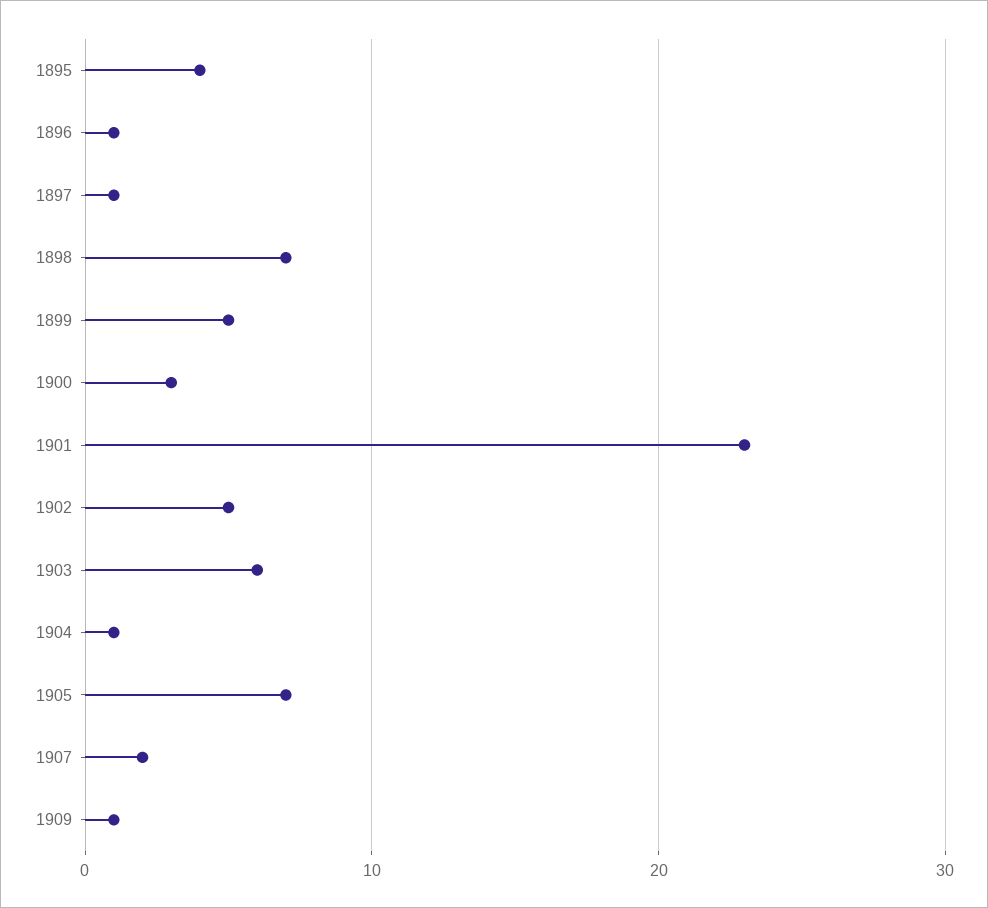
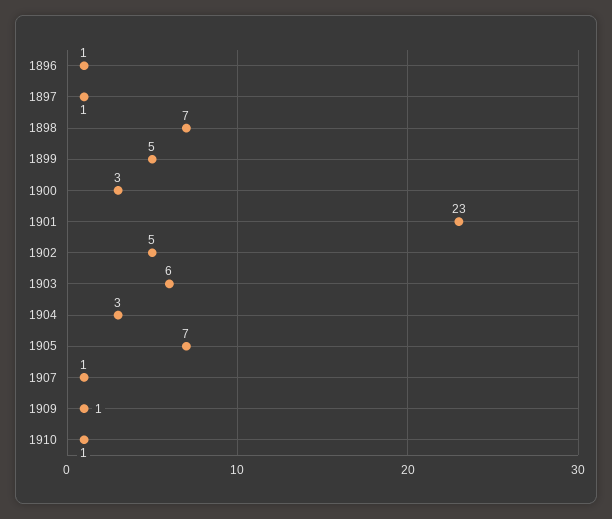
1895: 4 -> none
1904: 1 -> 3
1907: 2 -> 1
1910: none -> 1

